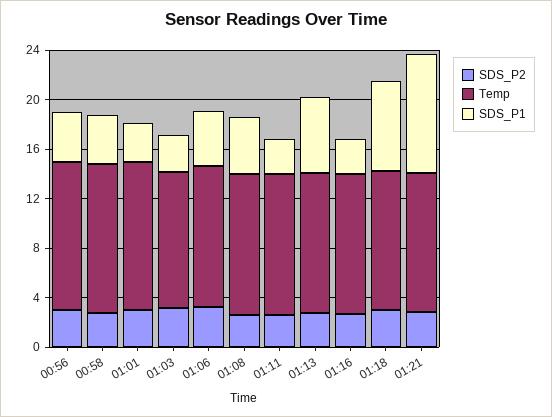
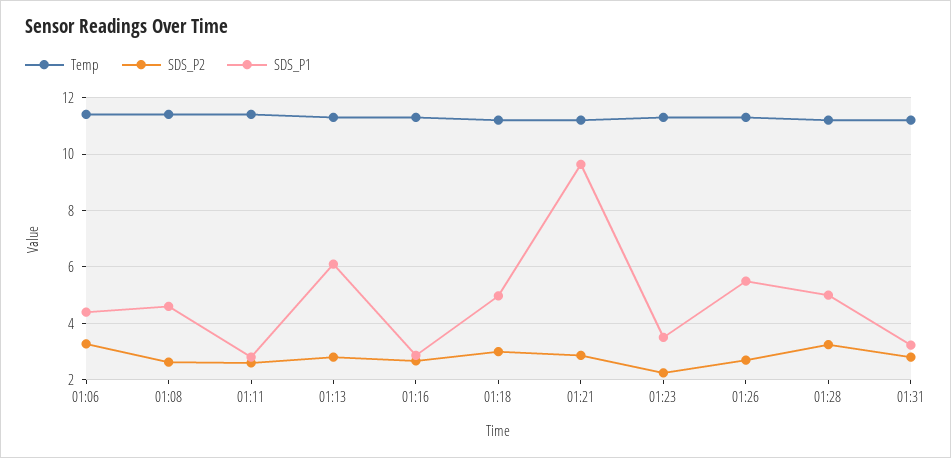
SDS_P2, 00:56: 3 -> none
Temp, 00:56: 12 -> none
SDS_P1, 00:56: 4 -> none
SDS_P2, 00:58: 3 -> none
Temp, 00:58: 12 -> none
SDS_P1, 00:58: 4 -> none
SDS_P2, 01:01: 3 -> none
Temp, 01:01: 12 -> none
SDS_P1, 01:01: 3 -> none
SDS_P2, 01:03: 3 -> none
Temp, 01:03: 11 -> none
SDS_P1, 01:03: 3 -> none
SDS_P1, 01:18: 7 -> 5
Temp, 01:23: none -> 11.25
SDS_P2, 01:23: none -> 2.25
SDS_P1, 01:23: none -> 3.5
Temp, 01:26: none -> 11.25
SDS_P2, 01:26: none -> 2.75
SDS_P1, 01:26: none -> 5.5
Temp, 01:28: none -> 11.25
SDS_P2, 01:28: none -> 3.25
SDS_P1, 01:28: none -> 5
Temp, 01:31: none -> 11.25
SDS_P2, 01:31: none -> 2.75
SDS_P1, 01:31: none -> 3.25

